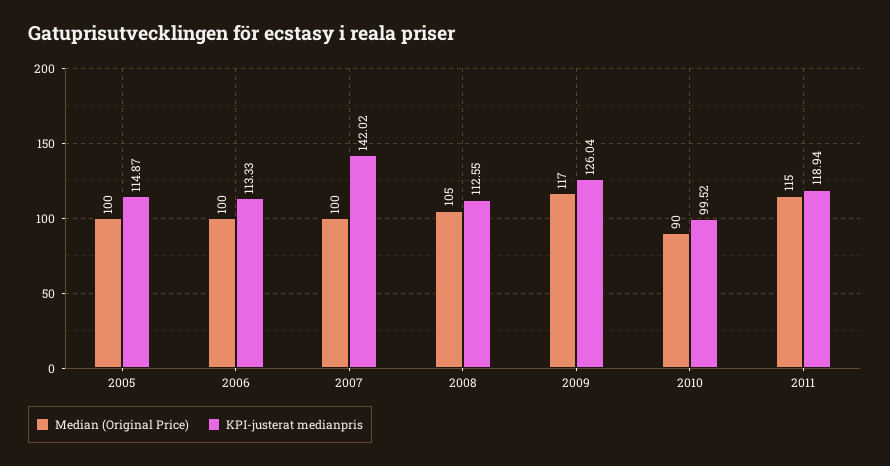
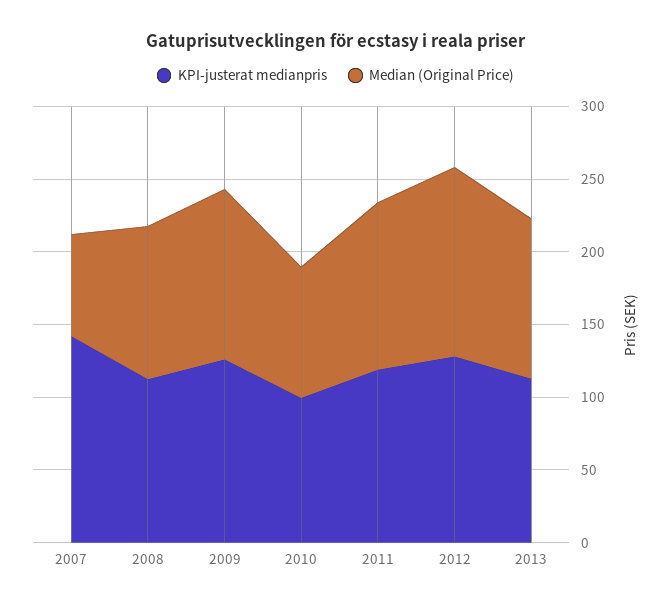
Median (Original Price), 2005: 100 -> none
KPI-justerat medianpris, 2005: 114.87 -> none
Median (Original Price), 2006: 100 -> none
KPI-justerat medianpris, 2006: 113.33 -> none
Median (Original Price), 2007: 100 -> 70
KPI-justerat medianpris, 2012: none -> 130
Median (Original Price), 2012: none -> 130
KPI-justerat medianpris, 2013: none -> 110
Median (Original Price), 2013: none -> 110

